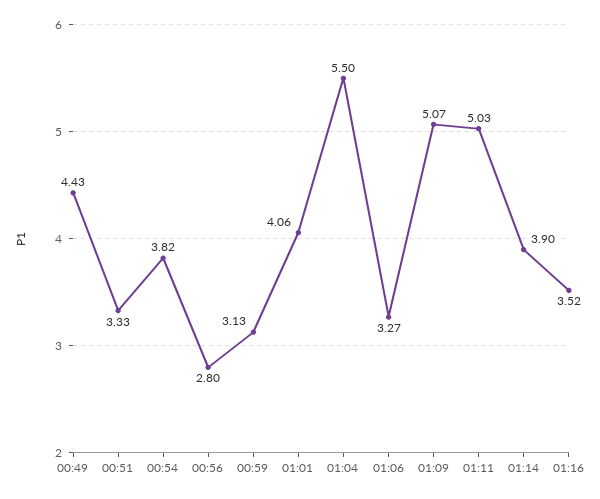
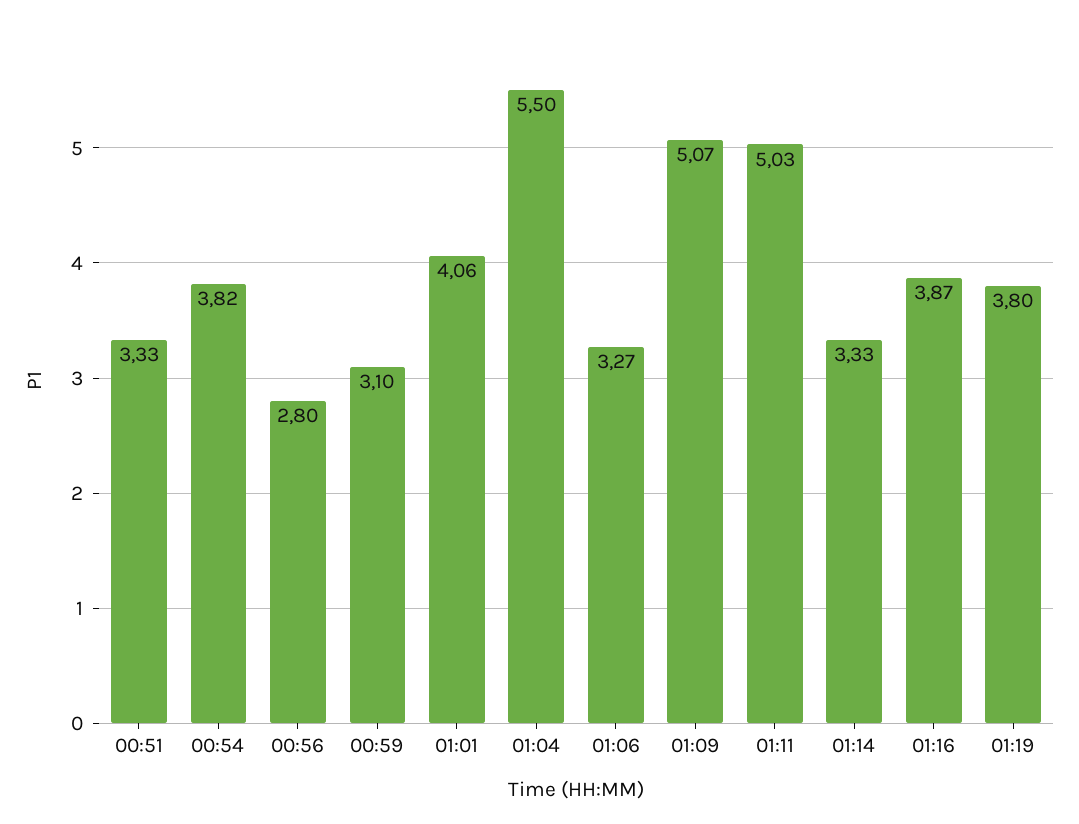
00:49: 4.43 -> none
00:59: 3.13 -> 3.1
01:14: 3.9 -> 3.33
01:16: 3.52 -> 3.87
01:19: none -> 3.8

